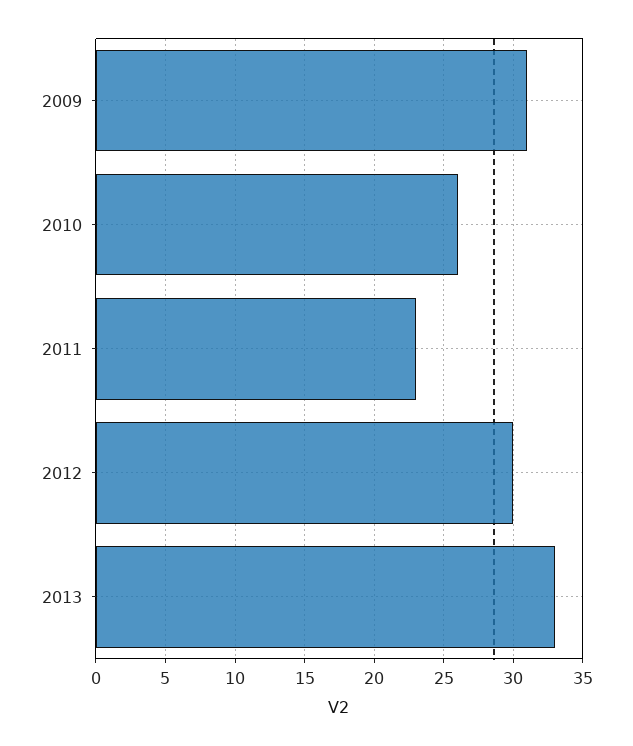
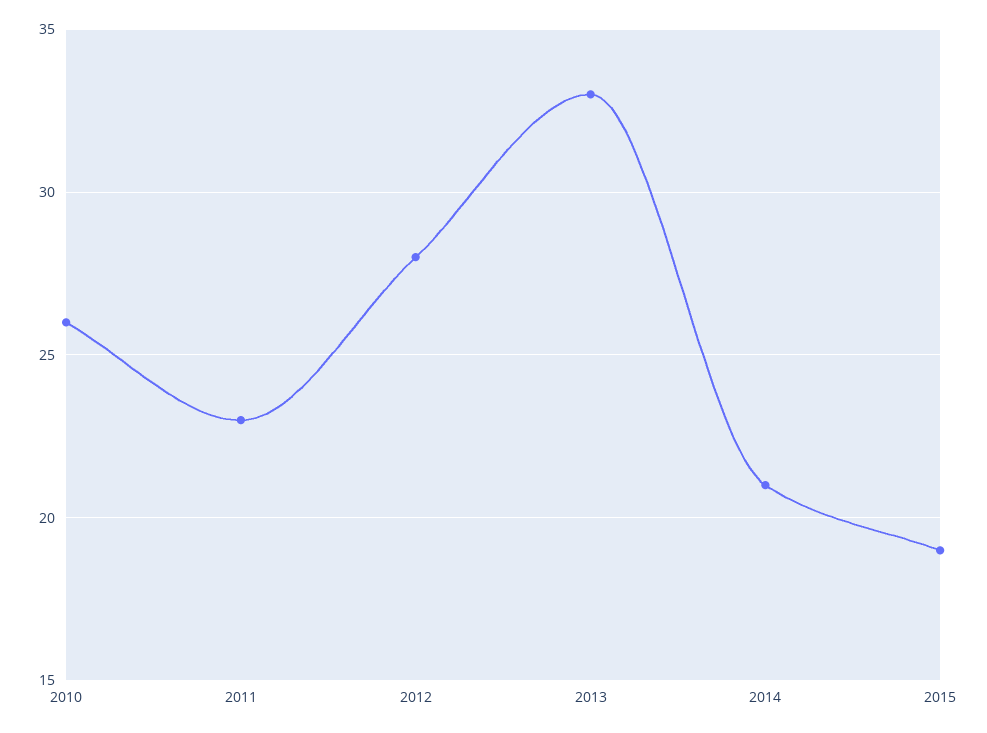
2009: 31 -> none
2012: 30 -> 28
2014: none -> 21
2015: none -> 19

